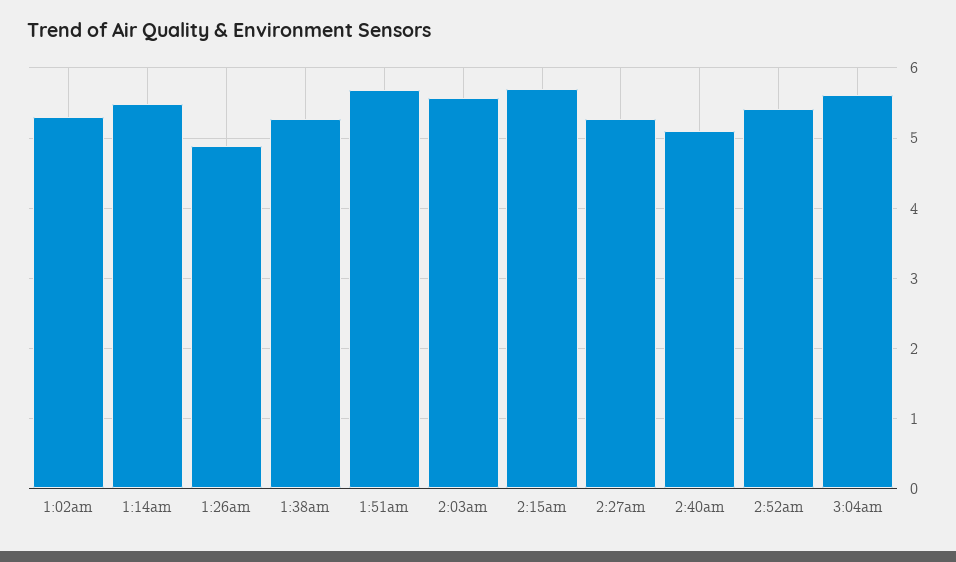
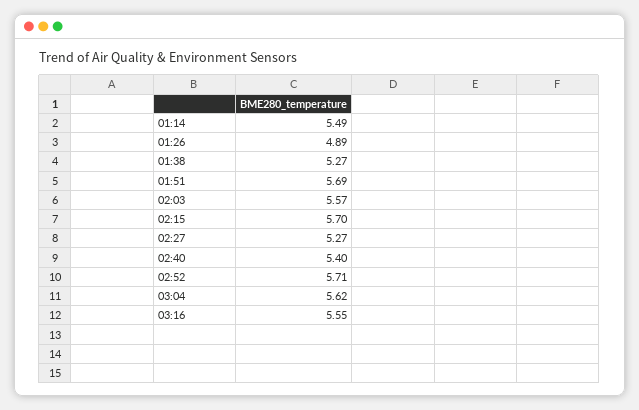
1:02am: 5.3 -> none
2:40am: 5.1 -> 5.4
2:52am: 5.4 -> 5.71
03:16: none -> 5.55

